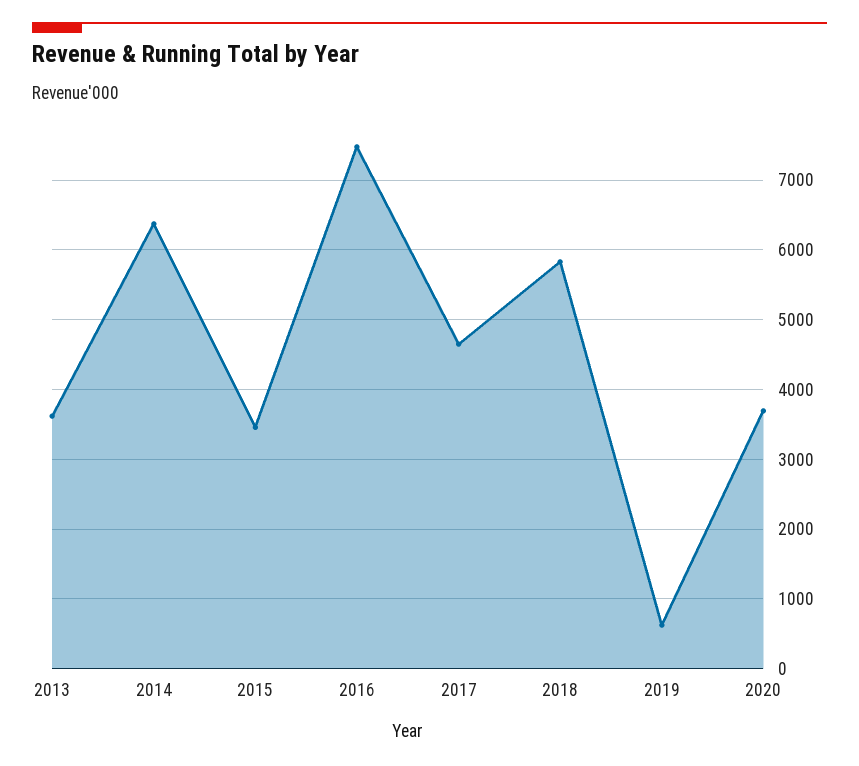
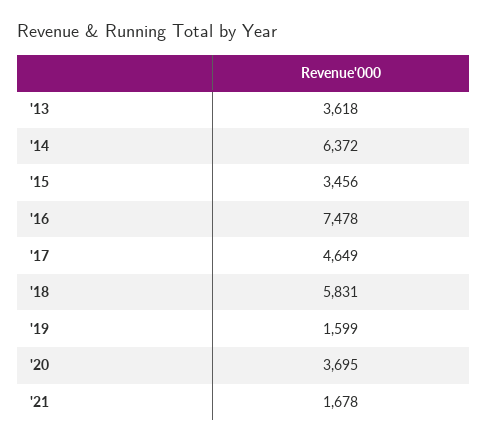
2019: 600 -> 1599
'21: none -> 1678

